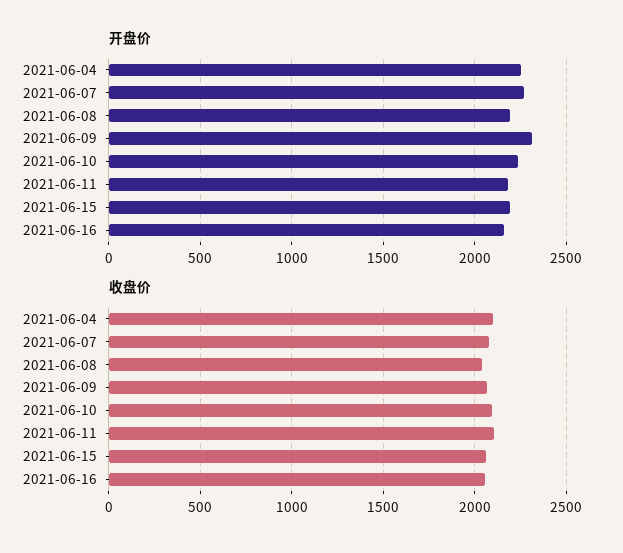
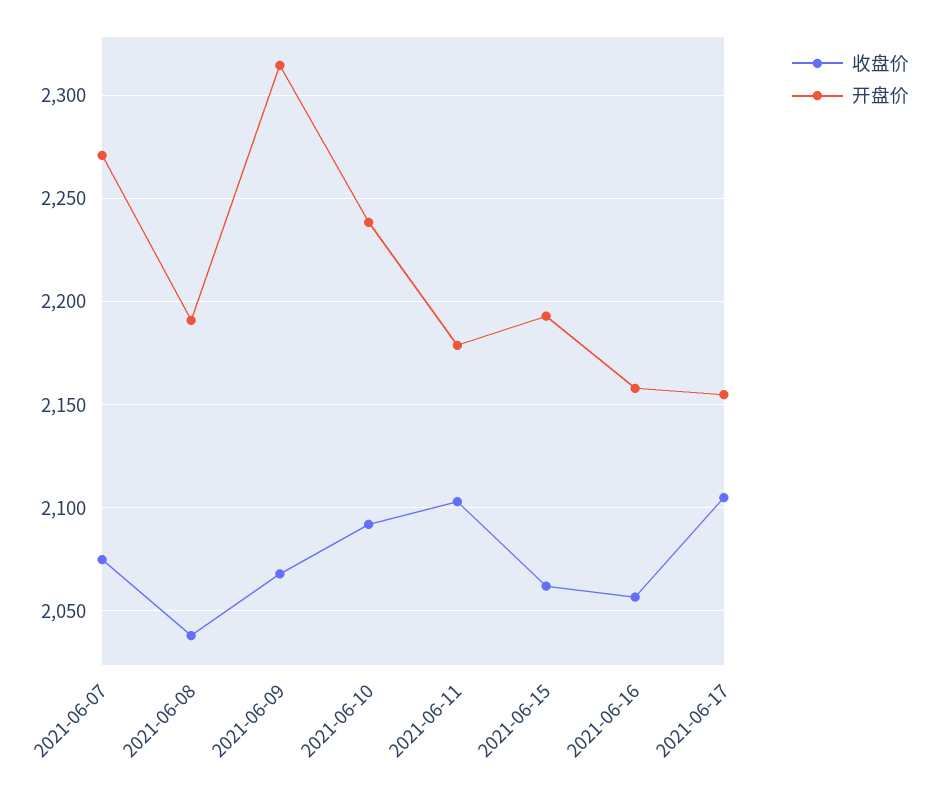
开盘价, 2021-06-04: 2250 -> none
收盘价, 2021-06-04: 2100 -> none
收盘价, 2021-06-17: none -> 2105
开盘价, 2021-06-17: none -> 2155

